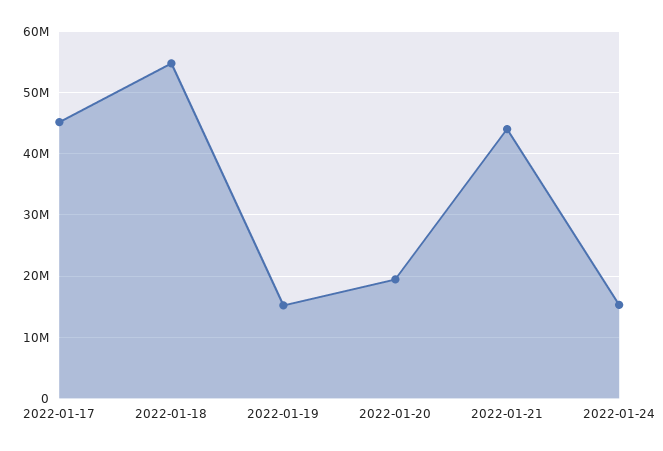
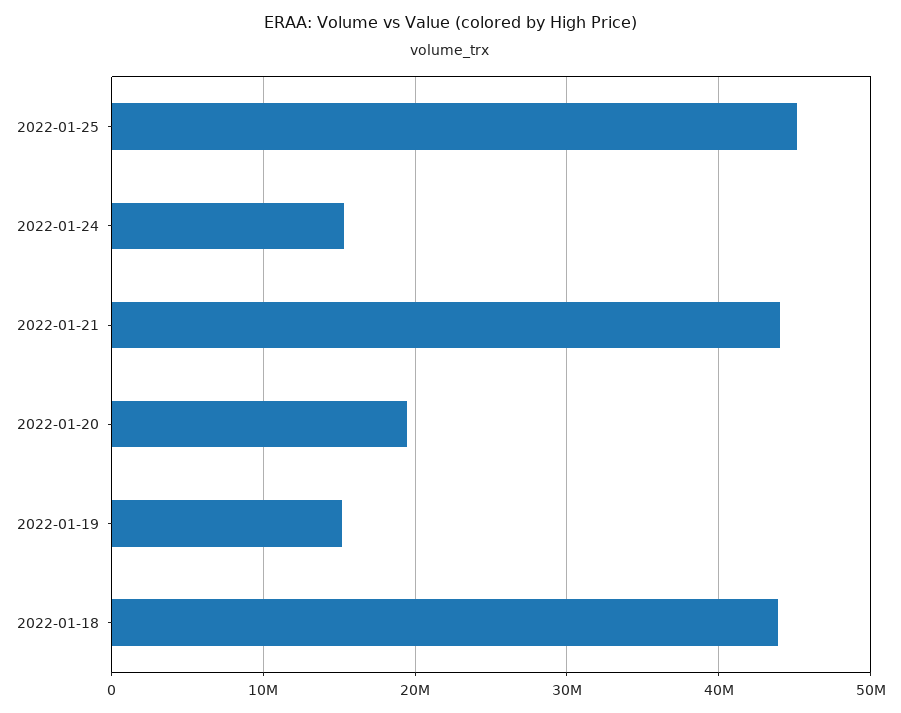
2022-01-17: 45000000 -> none
2022-01-18: 55000000 -> 44000000
2022-01-25: none -> 45000000

